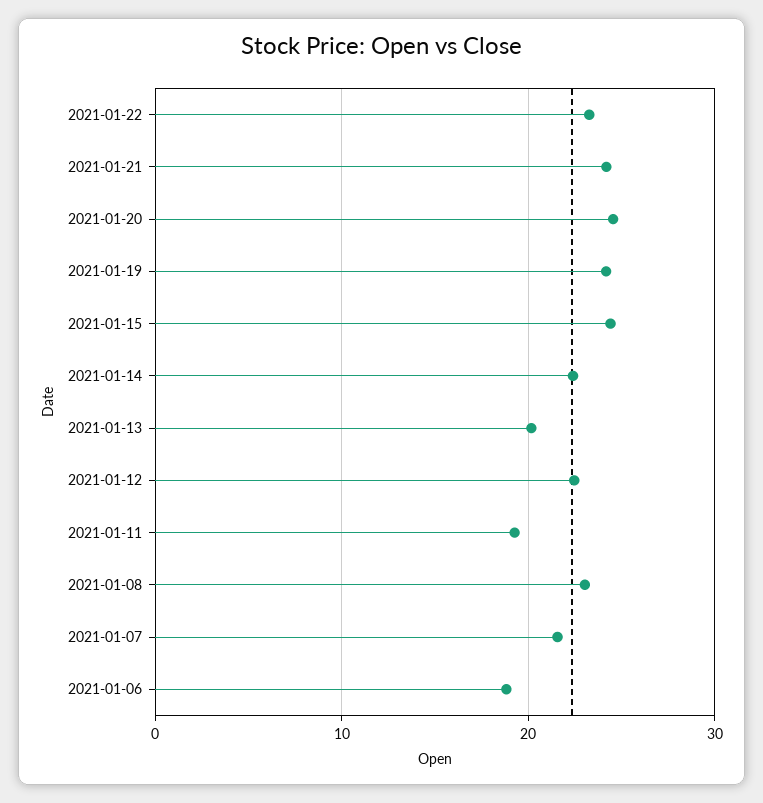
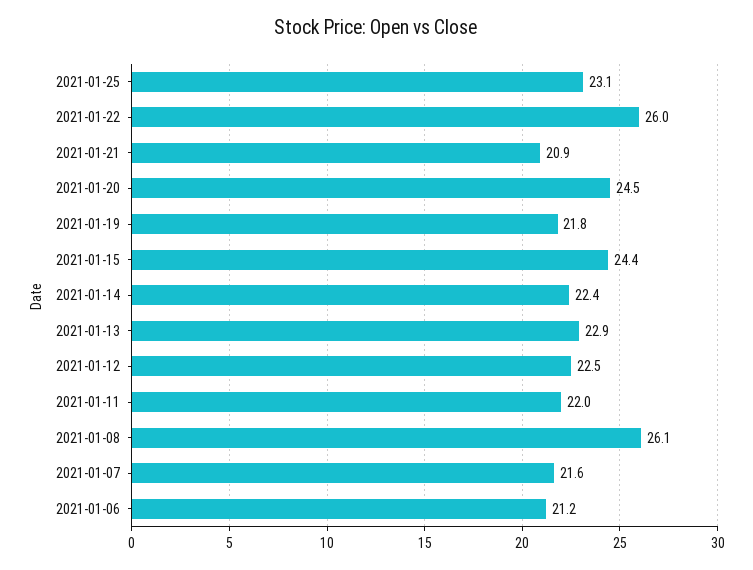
2021-01-22: 23 -> 26
2021-01-21: 24 -> 20.9
2021-01-19: 24 -> 21.8
2021-01-13: 20 -> 22.9
2021-01-11: 19 -> 22
2021-01-08: 23 -> 26.1
2021-01-06: 19 -> 21.2
2021-01-25: none -> 23.1

